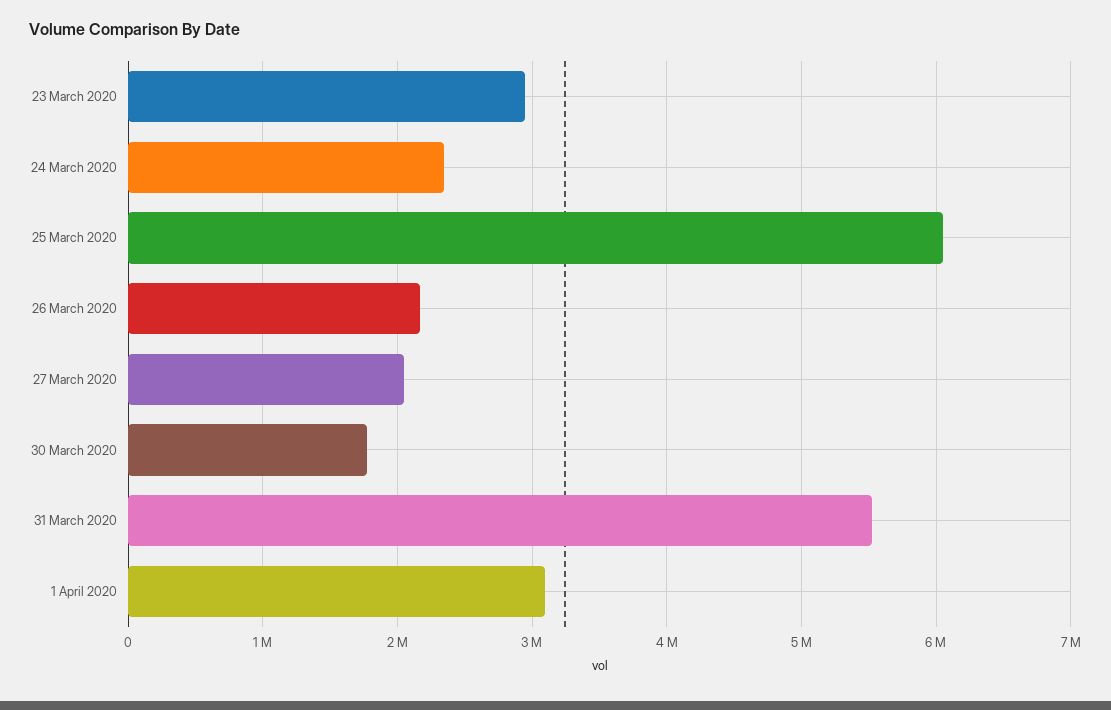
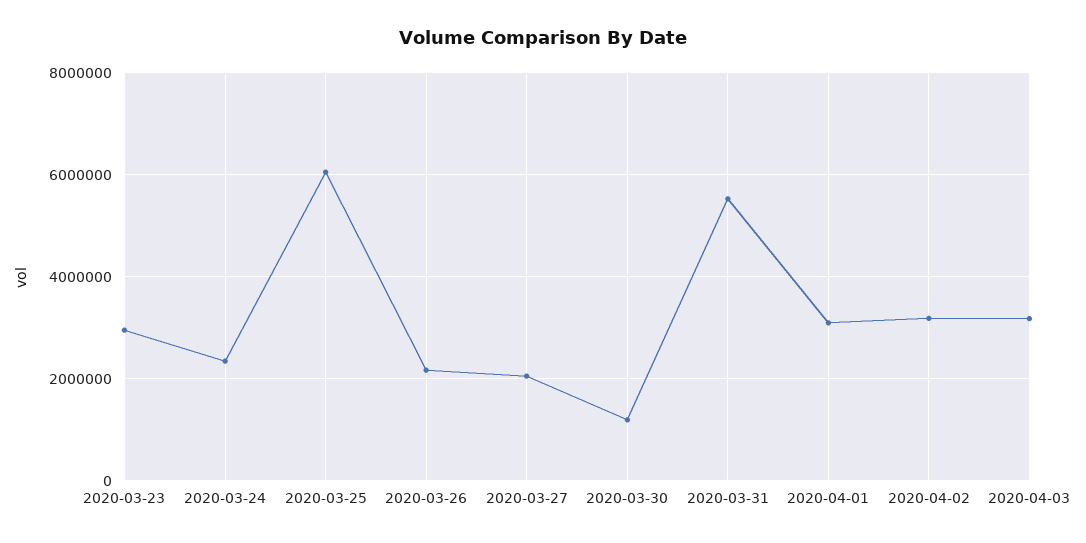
30 March 2020: 1800000 -> 1200000
2020-04-02: none -> 3200000
2020-04-03: none -> 3200000

